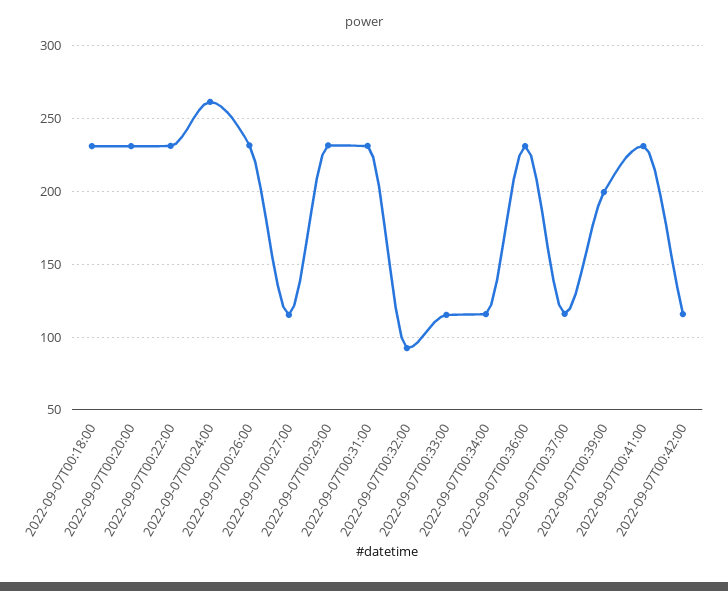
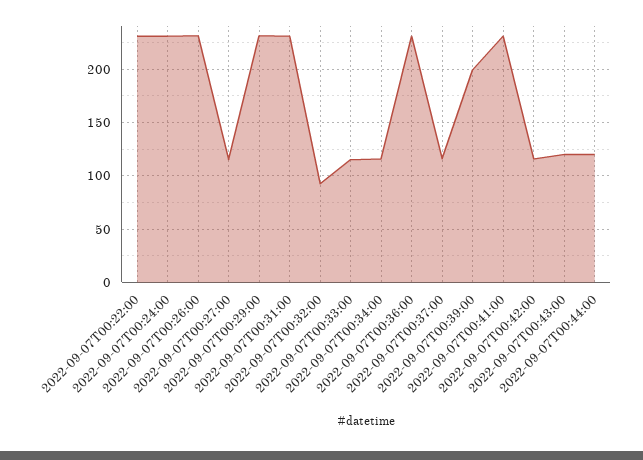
2022-09-07T00:18:00: 230 -> none
2022-09-07T00:20:00: 230 -> none
2022-09-07T00:24:00: 260 -> 230
2022-09-07T00:43:00: none -> 120
2022-09-07T00:44:00: none -> 120

